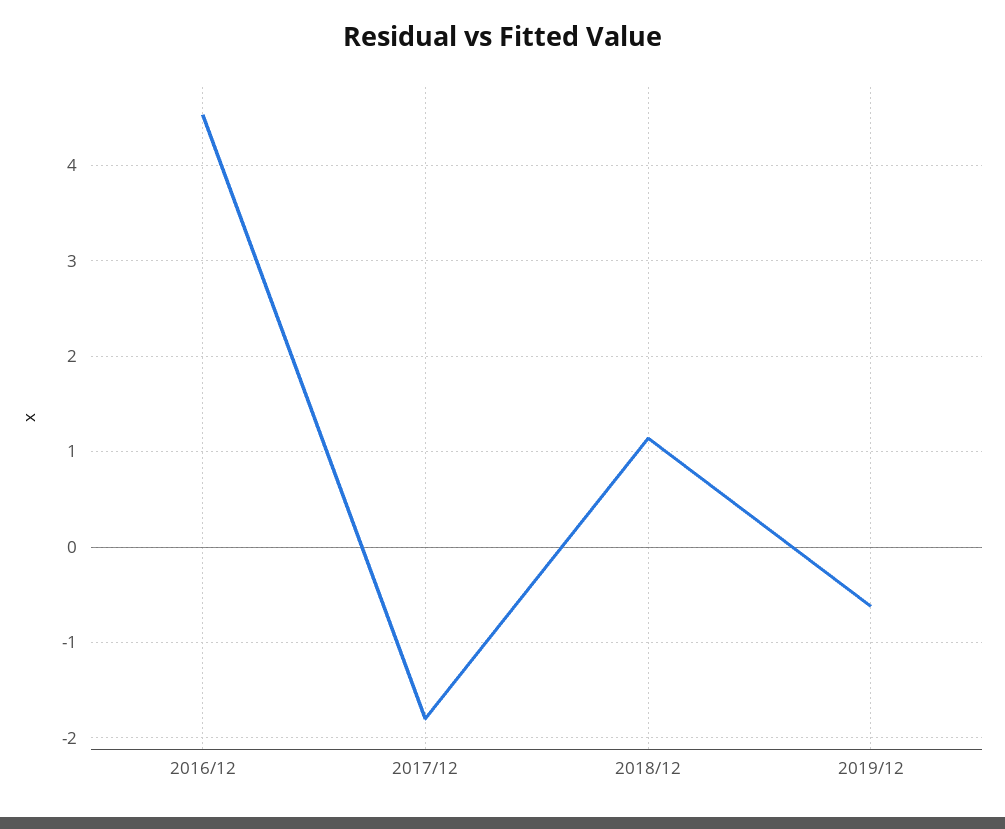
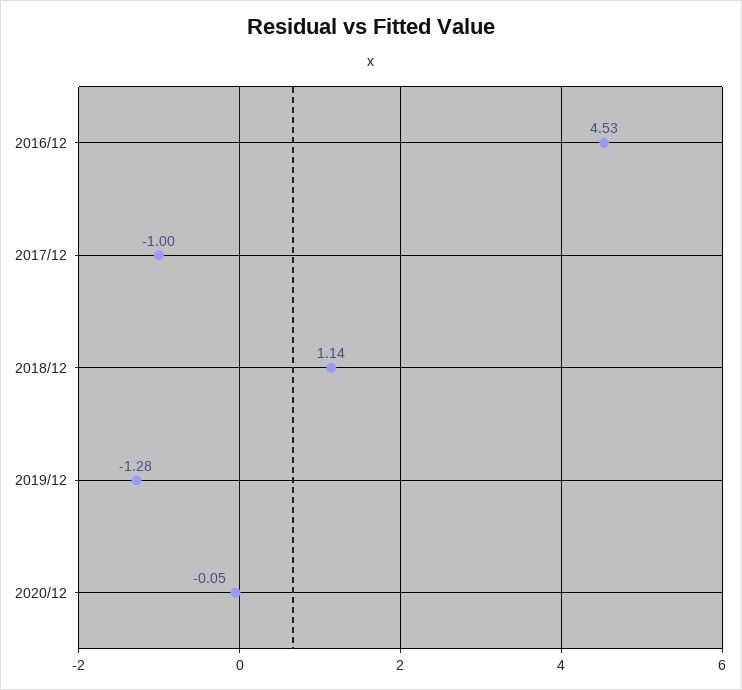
2017/12: -1.8 -> -1
2019/12: -0.6 -> -1.28
2020/12: none -> -0.05

